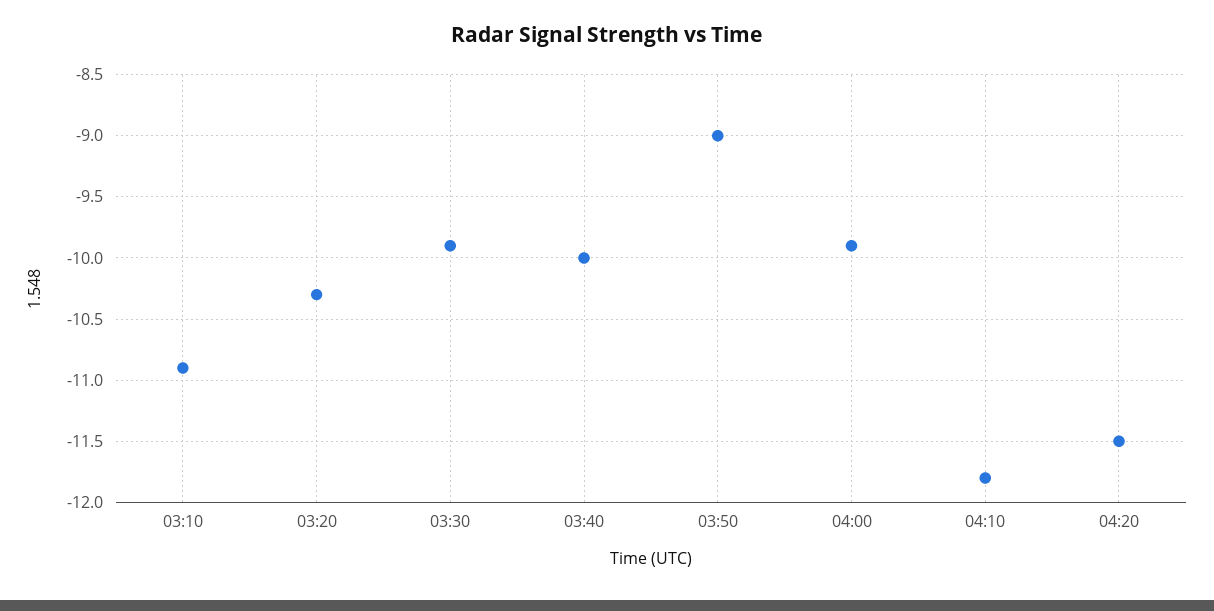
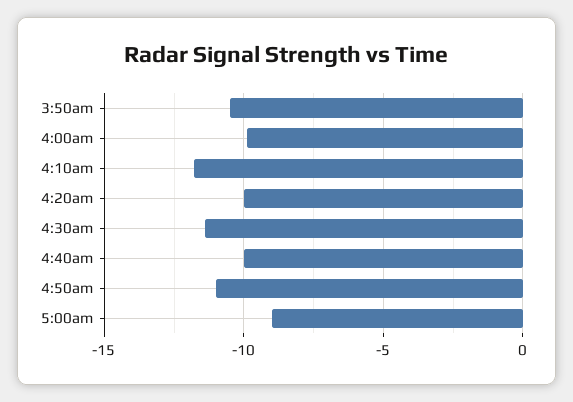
03:10: -10.9 -> none
03:20: -10.3 -> none
03:30: -9.9 -> none
03:40: -10 -> none
03:50: -9 -> -10.5
04:20: -11.5 -> -10
4:30am: none -> -11.5
4:40am: none -> -10
4:50am: none -> -11
5:00am: none -> -9

